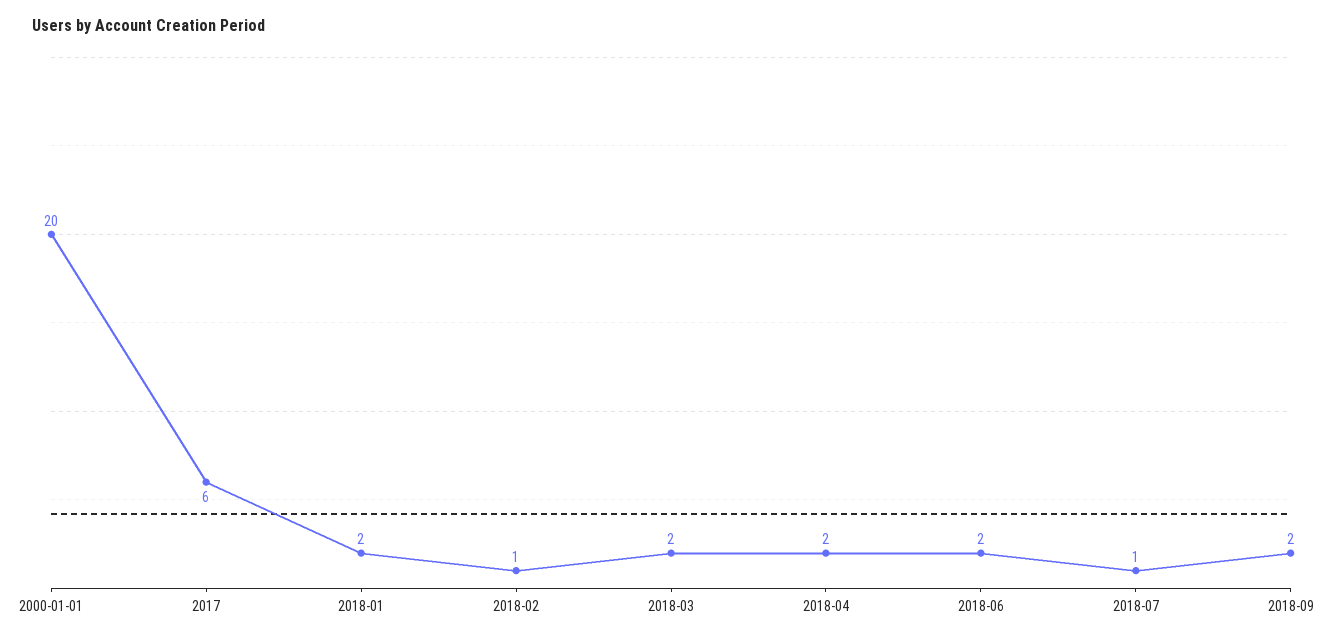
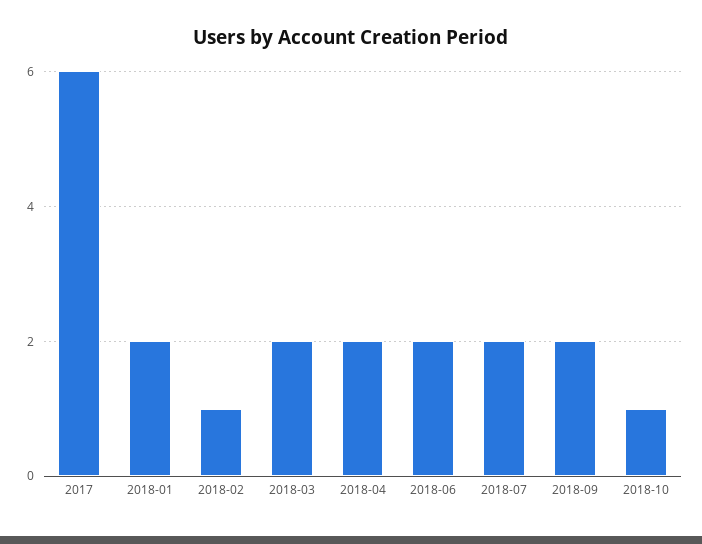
2000-01-01: 20 -> none
2018-07: 1 -> 2
2018-10: none -> 1

